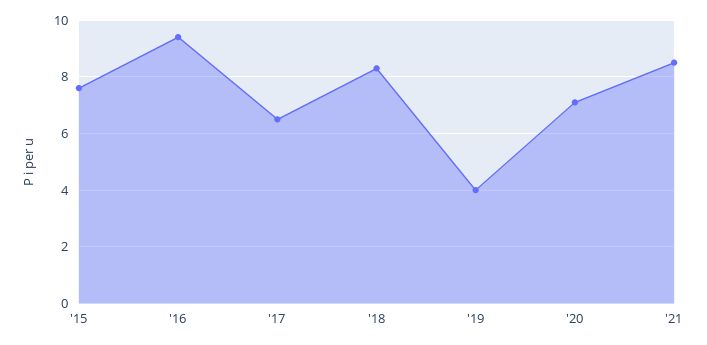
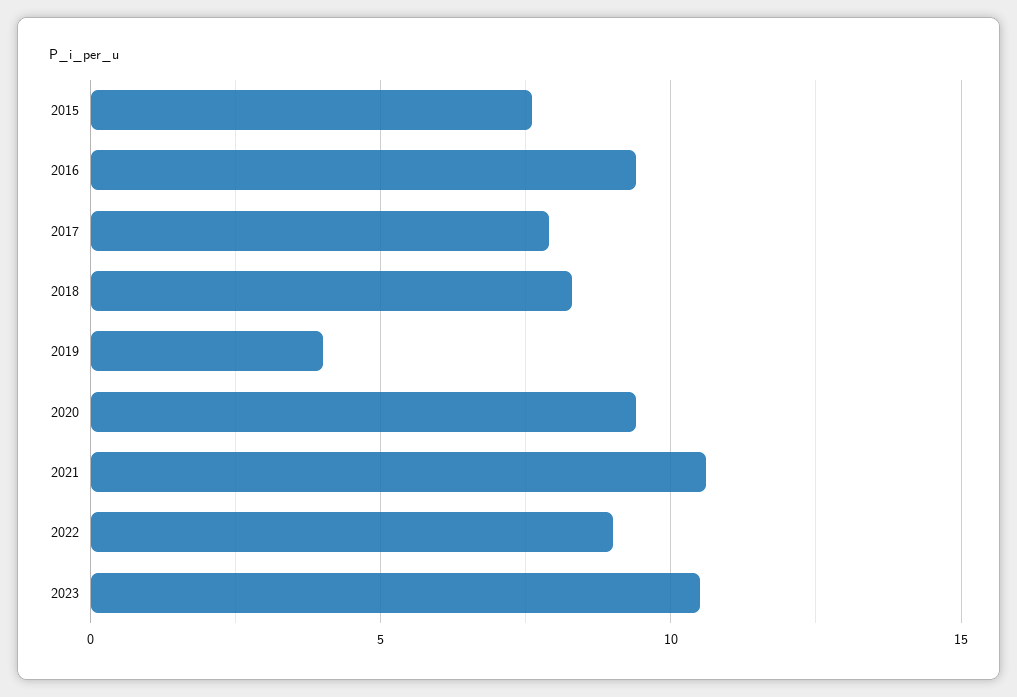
'17: 6.5 -> 8
'20: 7 -> 9.5
'21: 8.5 -> 10.5
2022: none -> 9
2023: none -> 10.5

